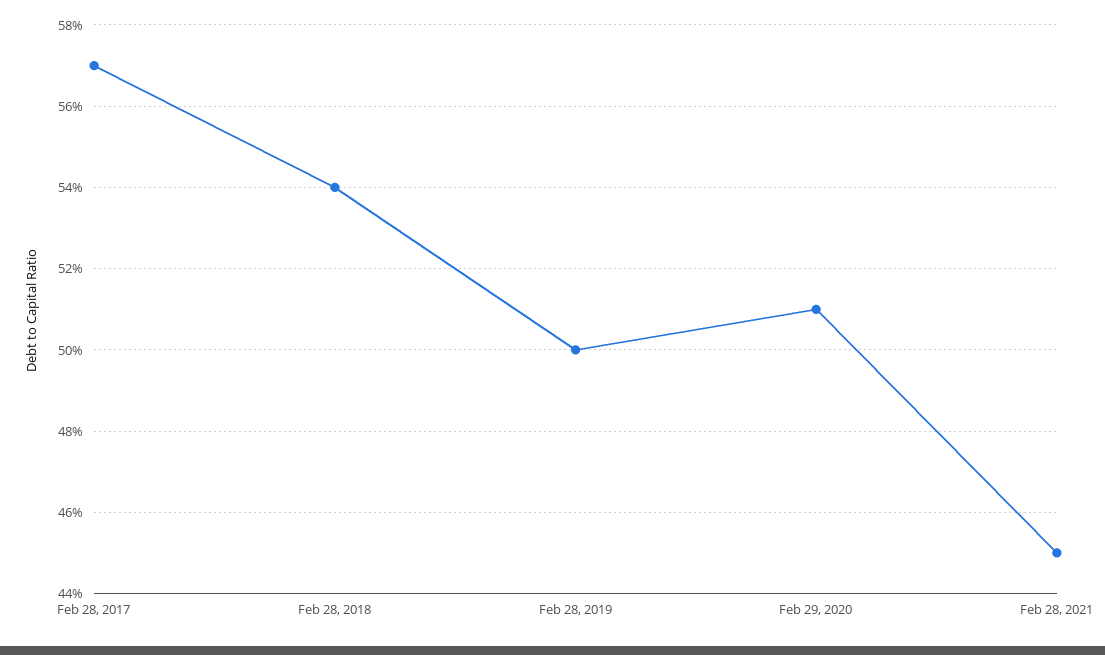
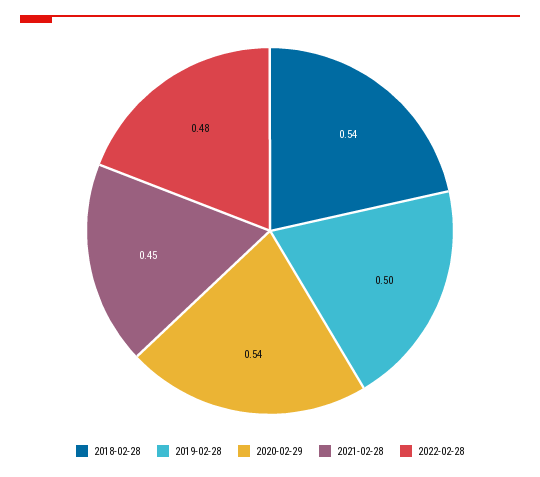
Feb 28, 2017: 0.57 -> none
Feb 29, 2020: 0.51 -> 0.54
2022-02-28: none -> 0.48

